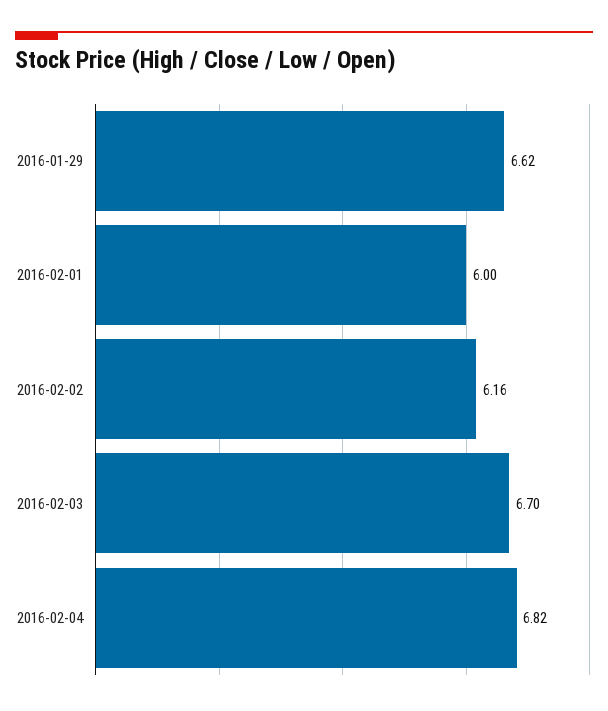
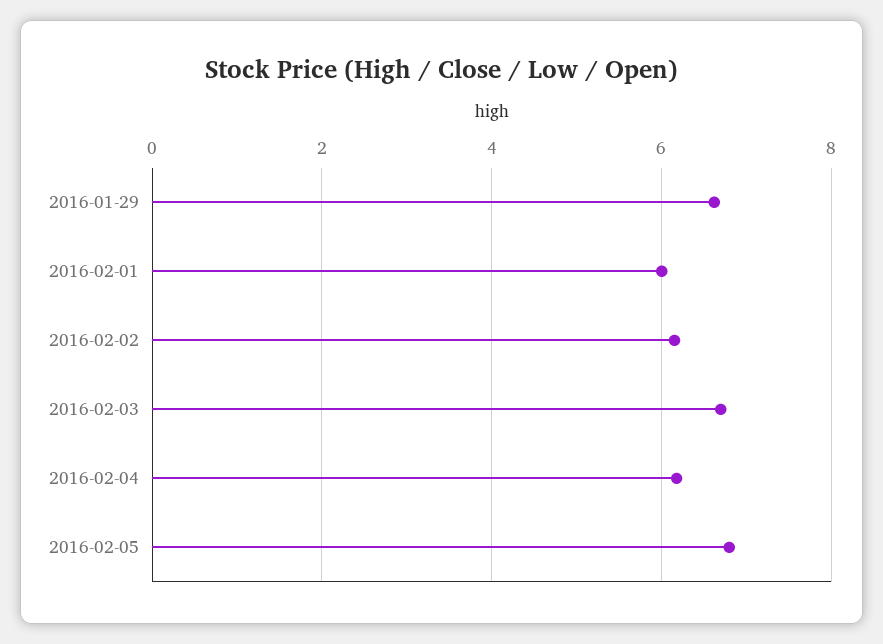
2016-02-04: 6.82 -> 6.2
2016-02-05: none -> 6.8

